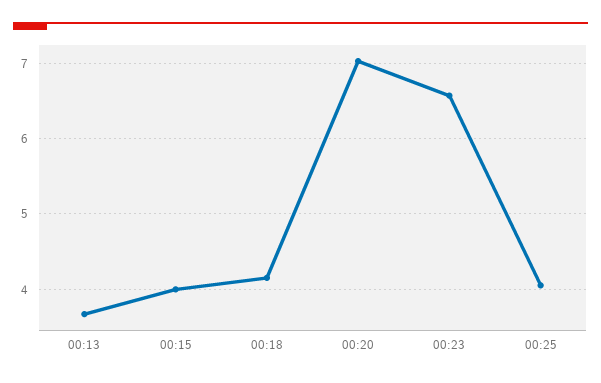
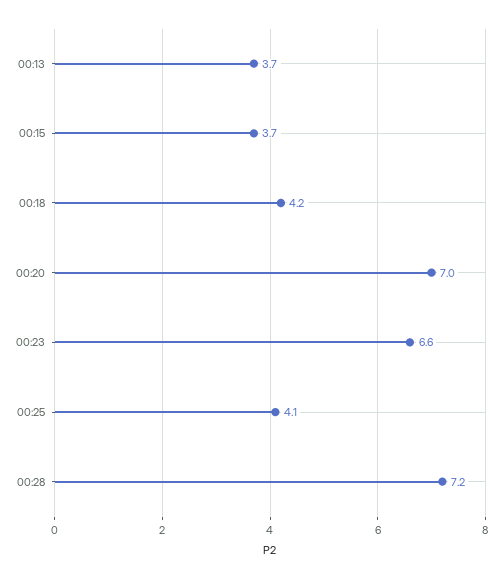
00:15: 4 -> 3.7
00:28: none -> 7.2

